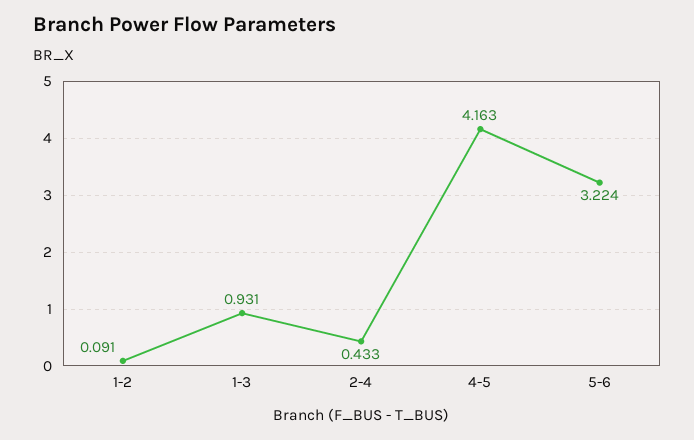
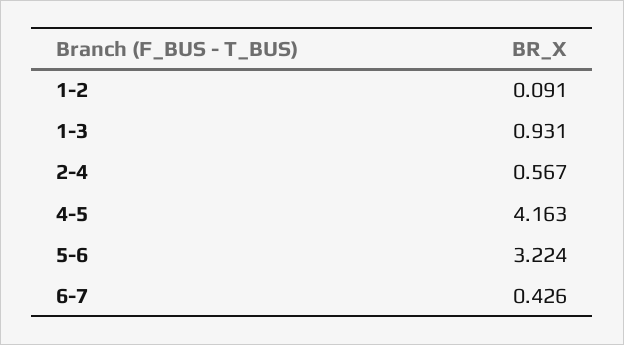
2-4: 0.433 -> 0.567
6-7: none -> 0.426

